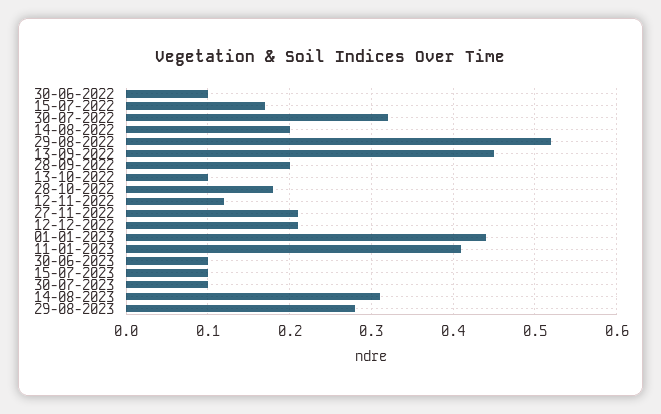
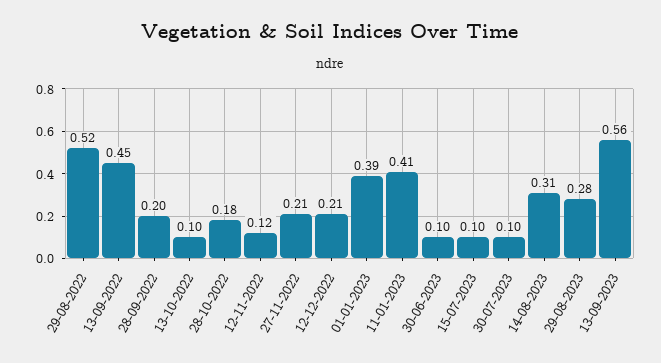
30-06-2022: 0.1 -> none
15-07-2022: 0.17 -> none
30-07-2022: 0.32 -> none
14-08-2022: 0.2 -> none
01-01-2023: 0.44 -> 0.39
13-09-2023: none -> 0.56

